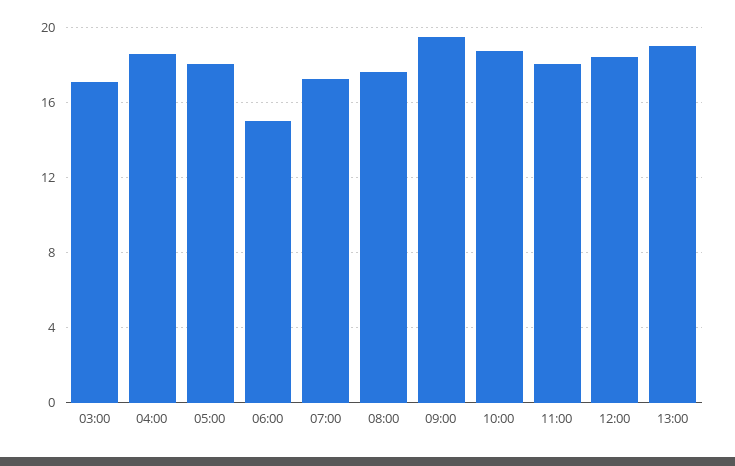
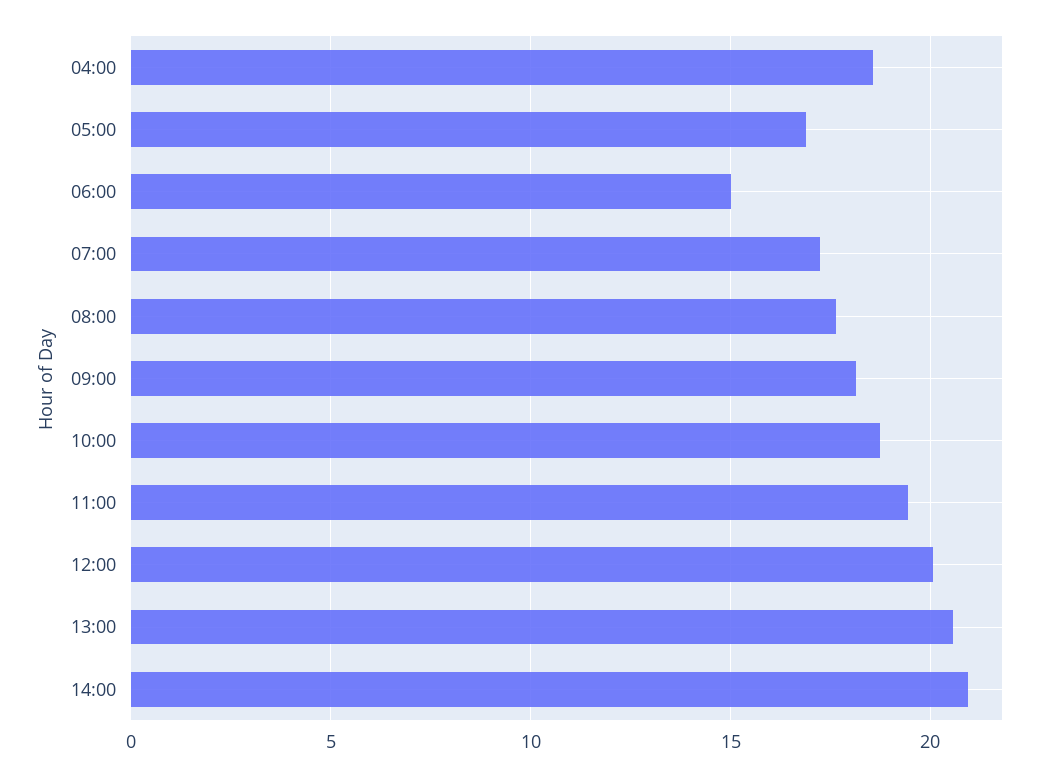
03:00: 17 -> none
05:00: 18 -> 17
09:00: 19.5 -> 18
11:00: 18 -> 19.5
12:00: 18.5 -> 20
13:00: 19 -> 20.5
14:00: none -> 21

